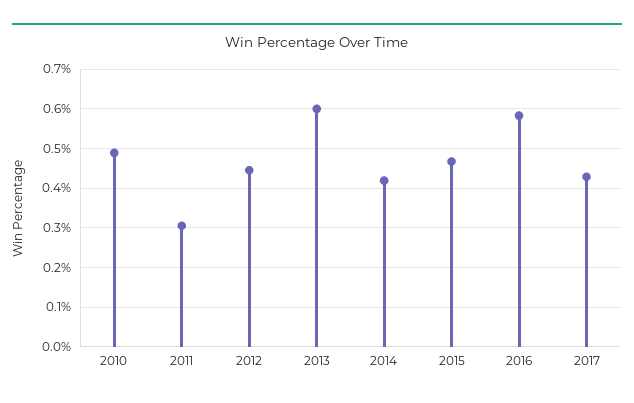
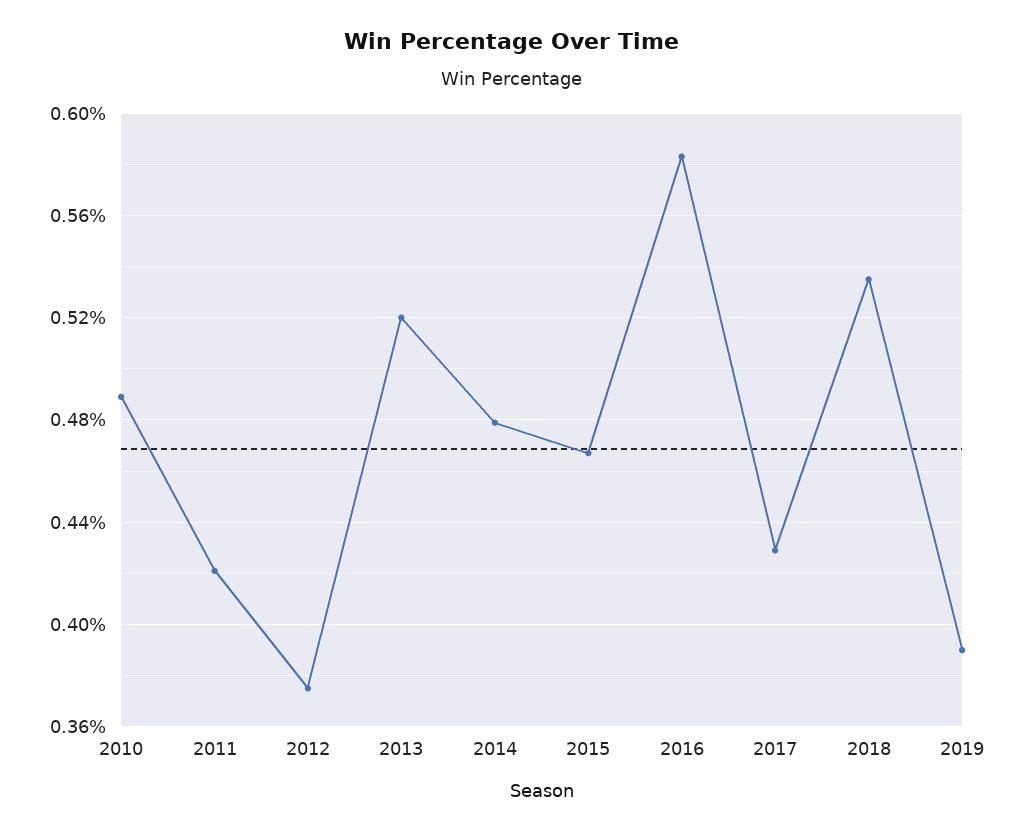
2011: 0.3 -> 0.42
2012: 0.44 -> 0.375
2013: 0.6 -> 0.52
2014: 0.42 -> 0.48
2018: none -> 0.535
2019: none -> 0.39

